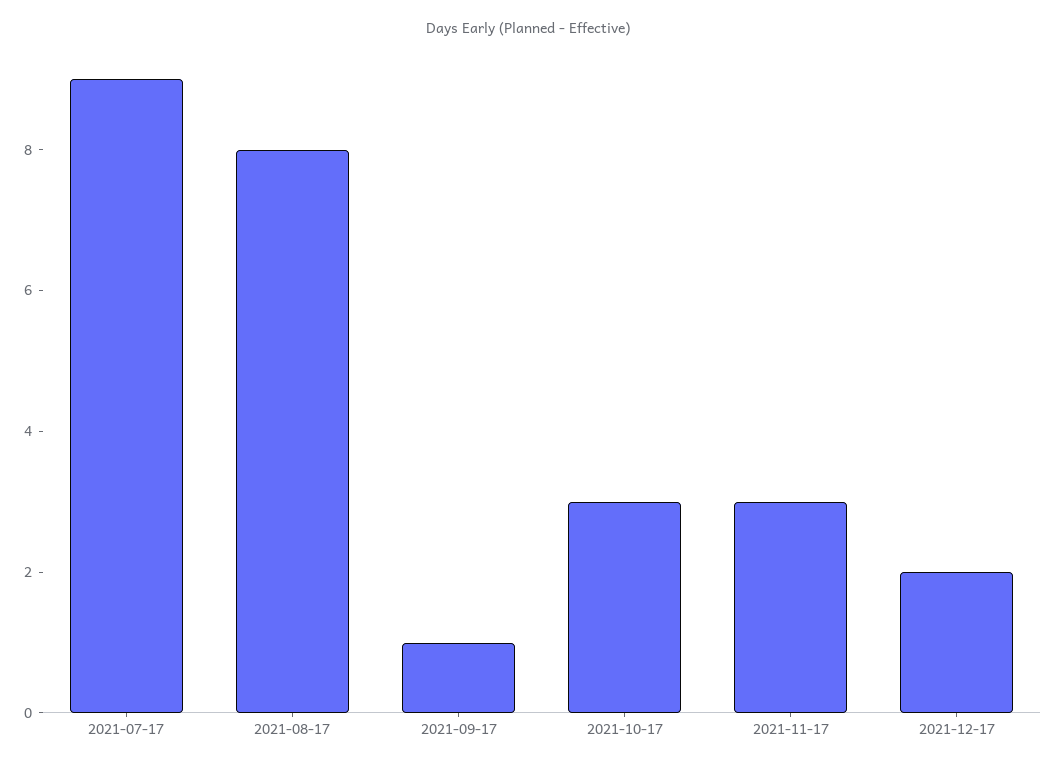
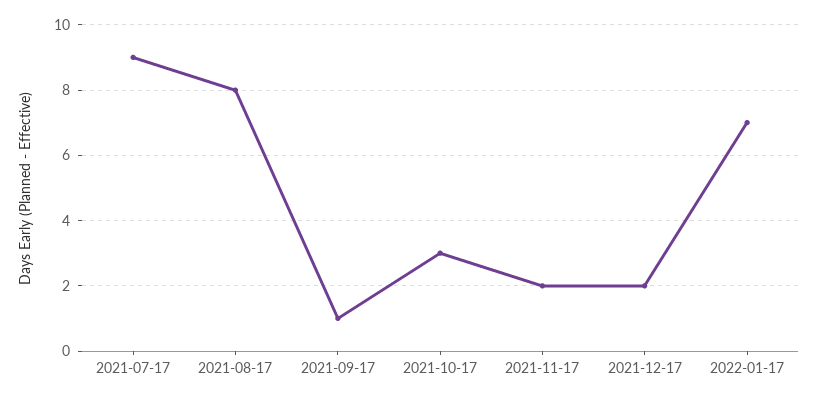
2021-11-17: 3 -> 2
2022-01-17: none -> 7

